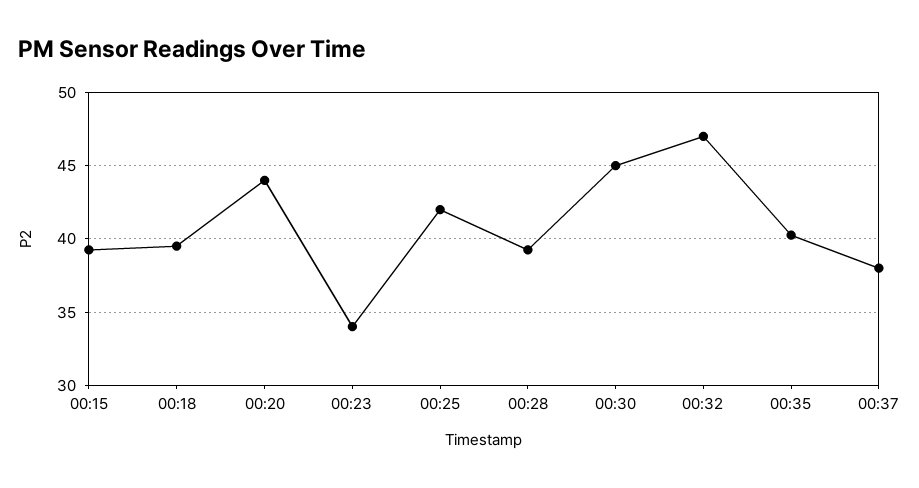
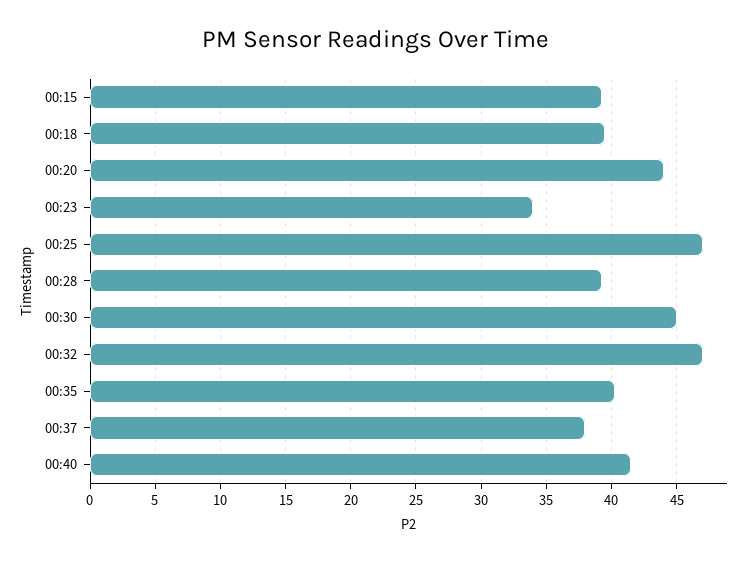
00:25: 42 -> 47
00:40: none -> 41.5

